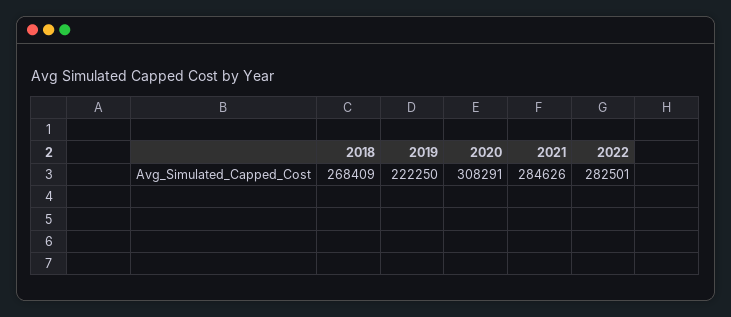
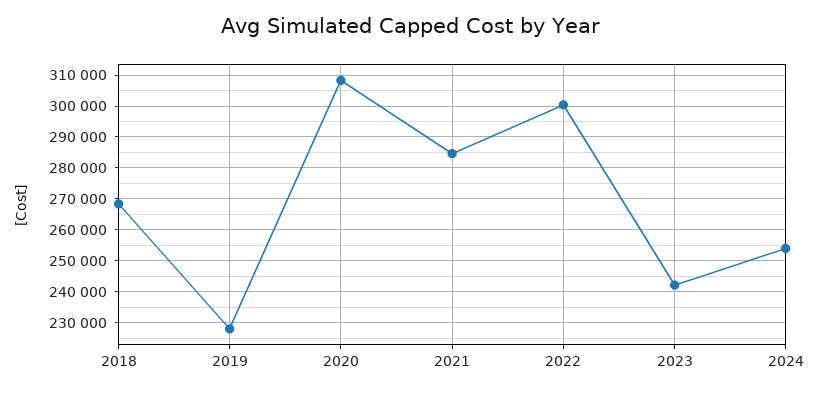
2019: 222250 -> 228000
2022: 282501 -> 300000
2023: none -> 242000
2024: none -> 254000

